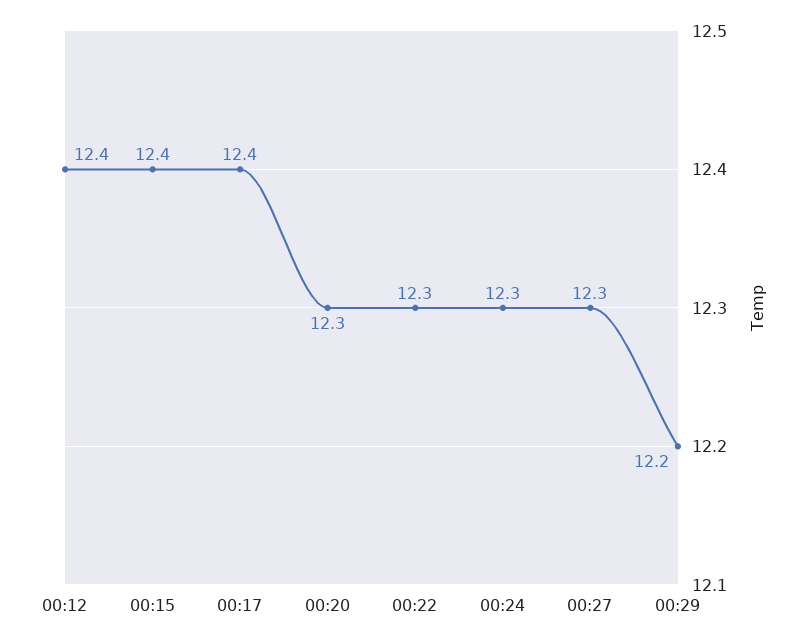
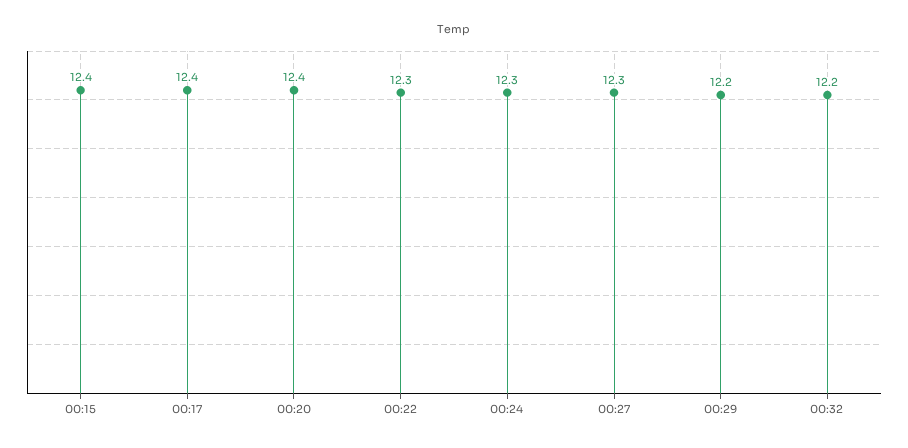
00:12: 12.4 -> none
00:20: 12.3 -> 12.4
00:32: none -> 12.2

